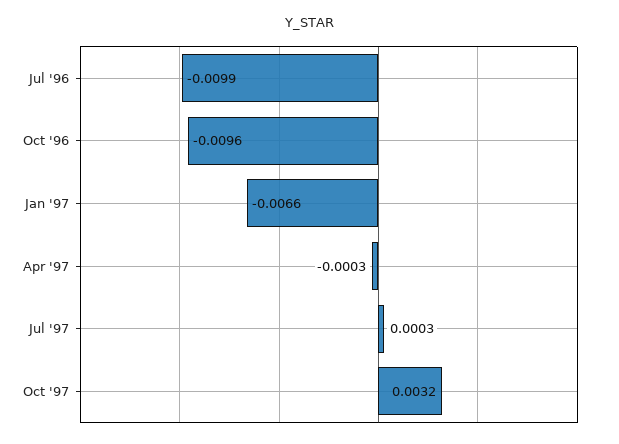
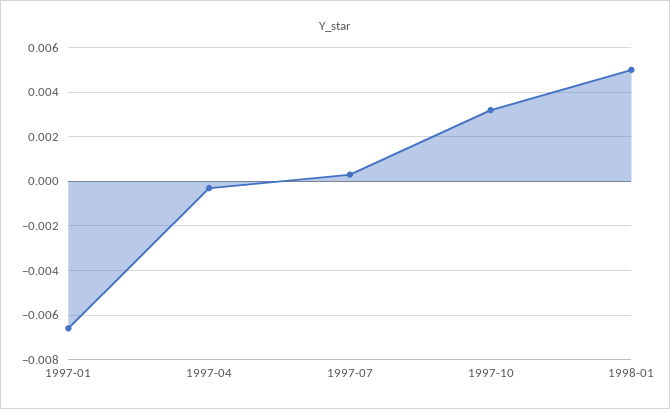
Jul '96: -0.0099 -> none
Oct '96: -0.0096 -> none
1998-01: none -> 0.005

